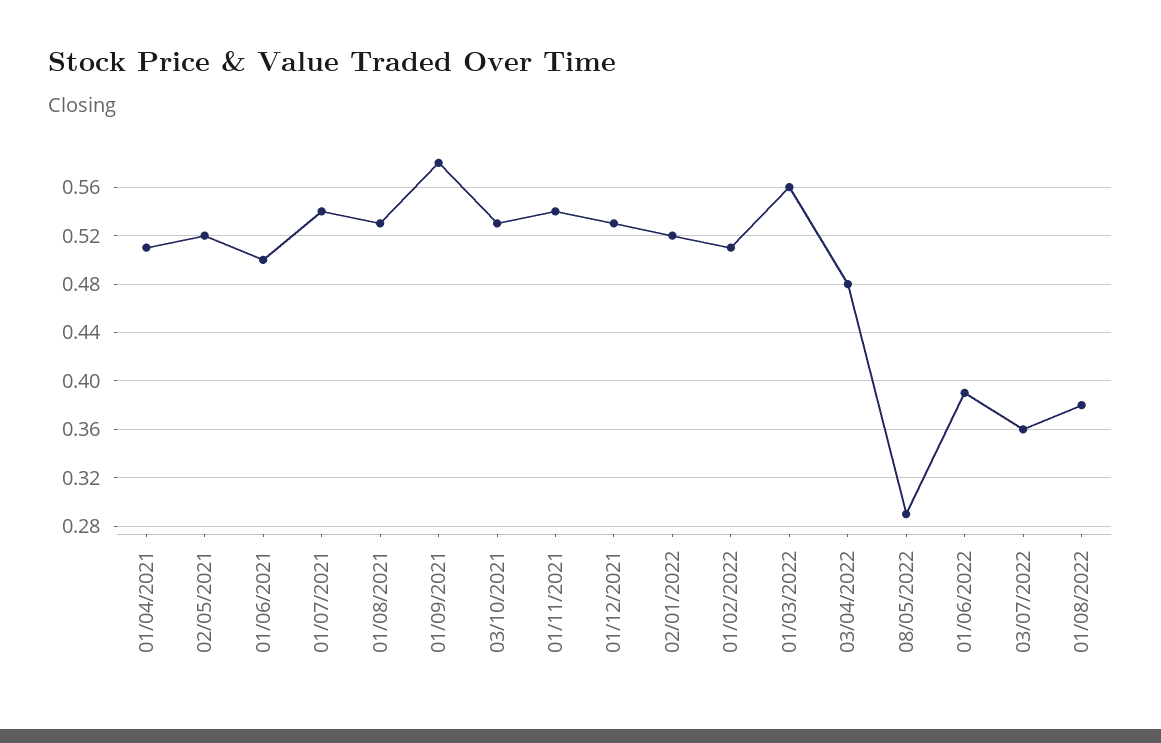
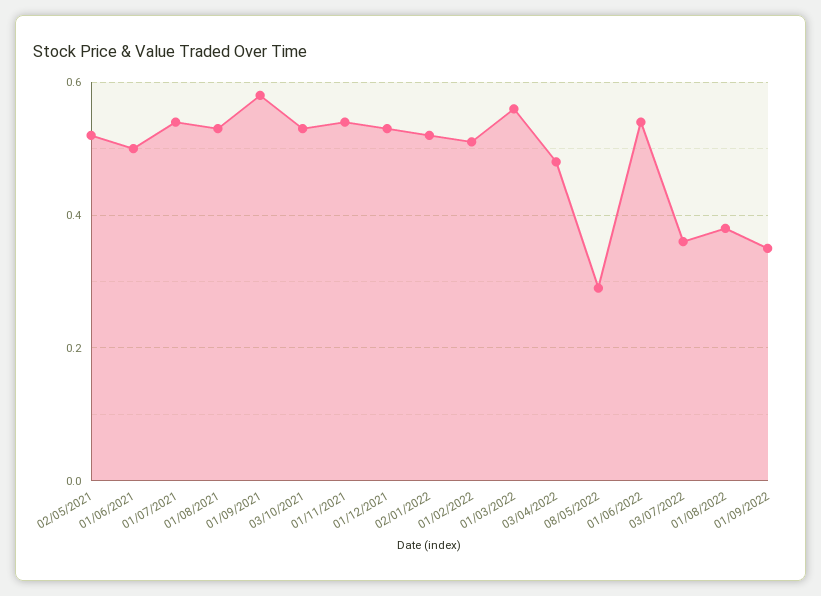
01/04/2021: 0.51 -> none
01/06/2022: 0.39 -> 0.55
01/09/2022: none -> 0.35

